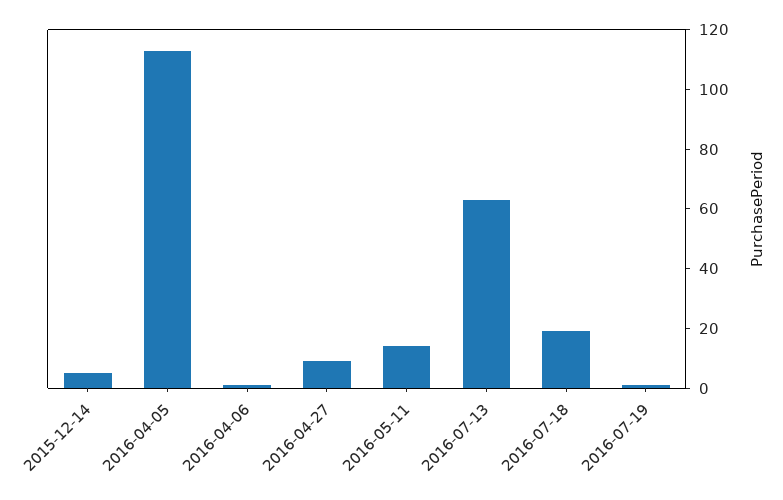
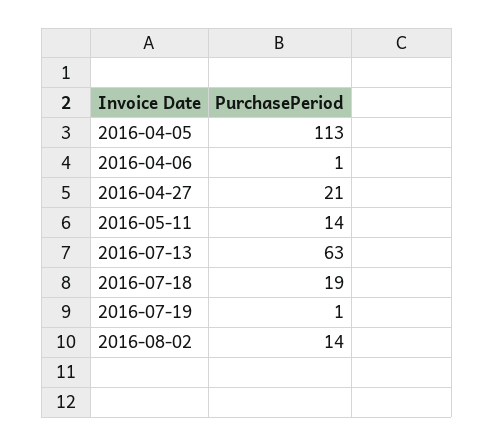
2015-12-14: 5 -> none
2016-04-27: 10 -> 21
2016-08-02: none -> 14

